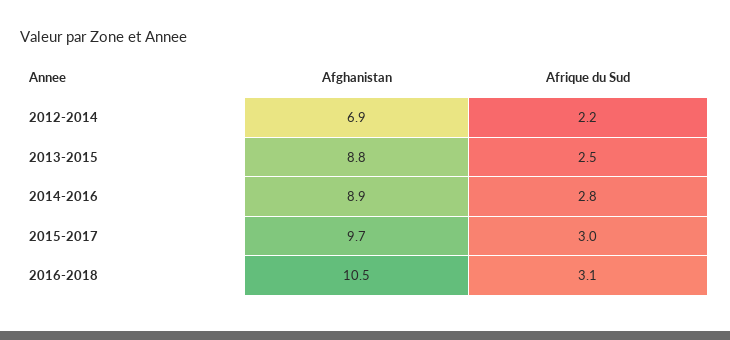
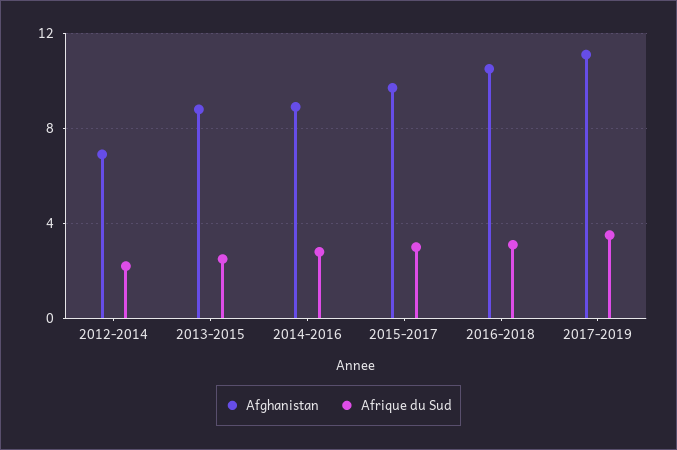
Afghanistan, 2017-2019: none -> 11
Afrique du Sud, 2017-2019: none -> 3.5

